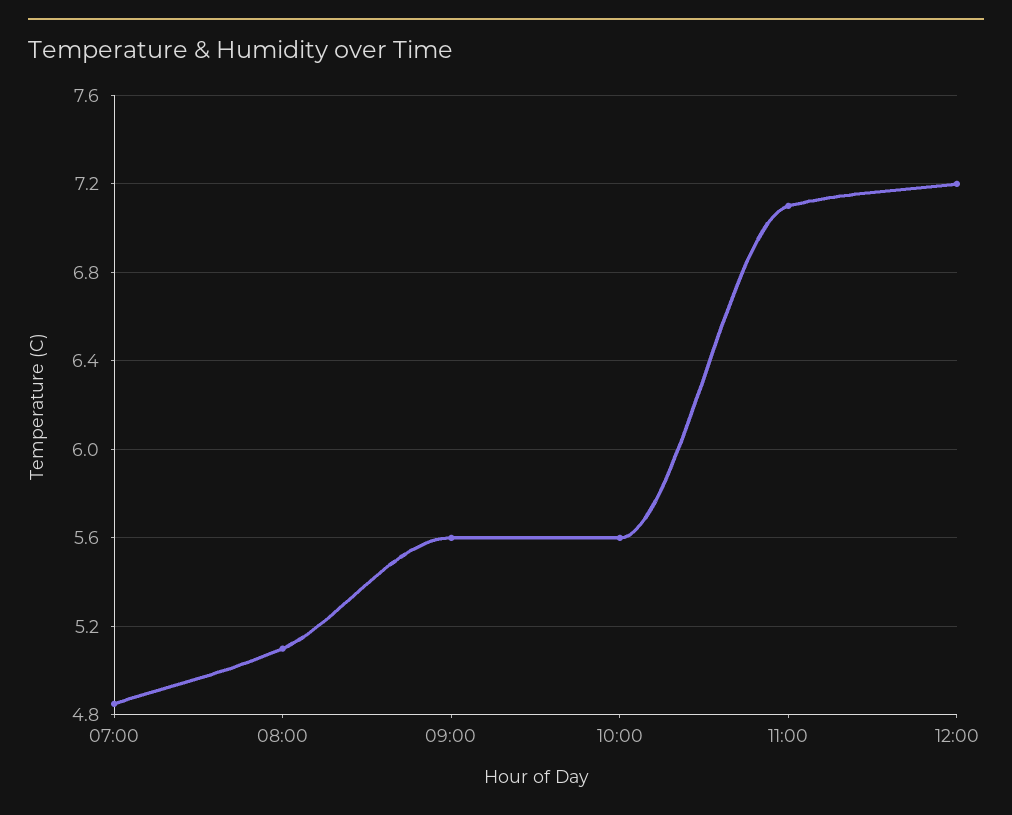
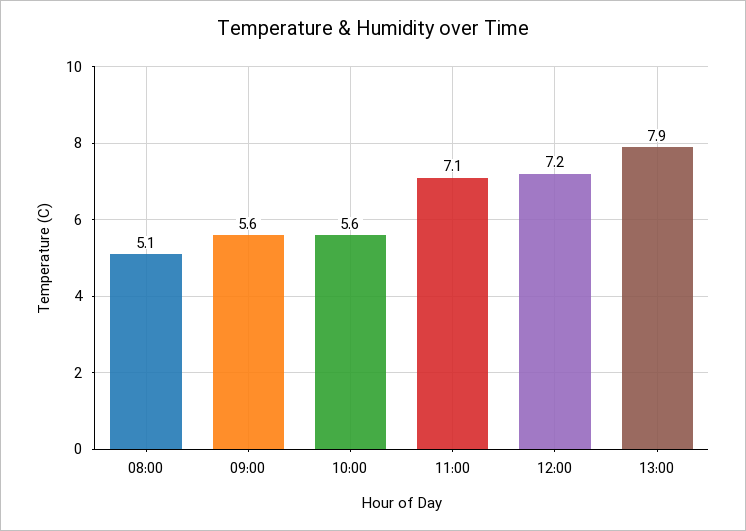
07:00: 4.85 -> none
13:00: none -> 7.9

